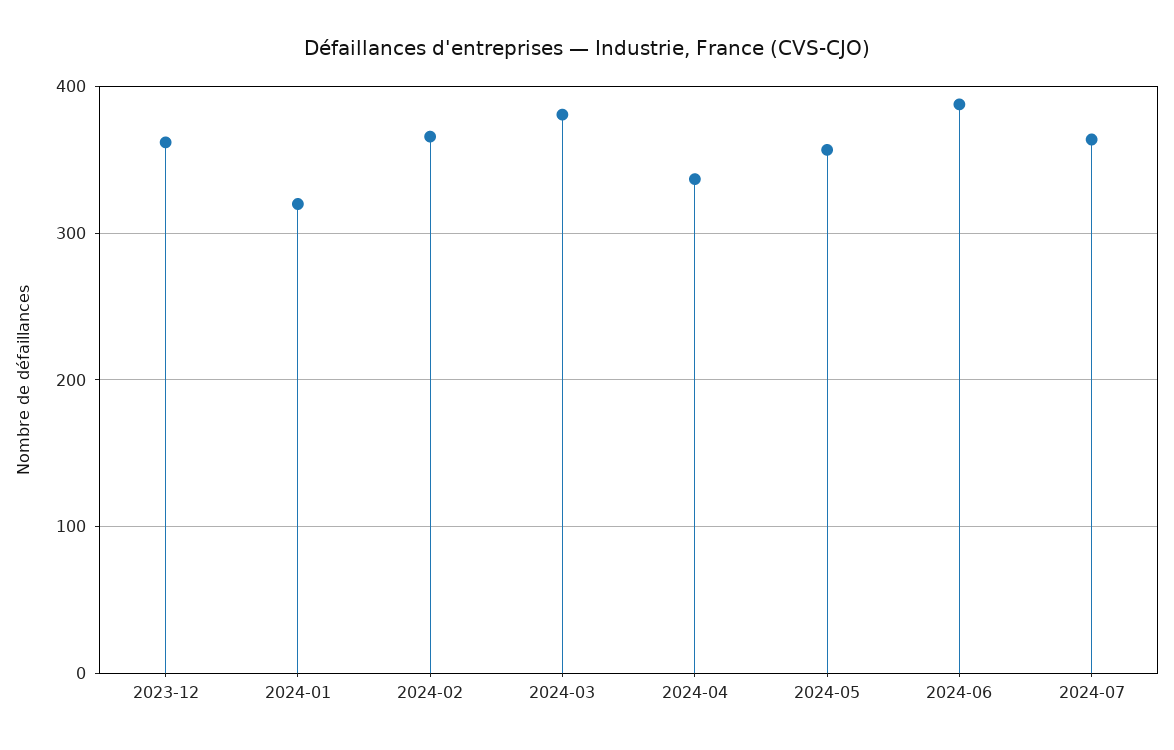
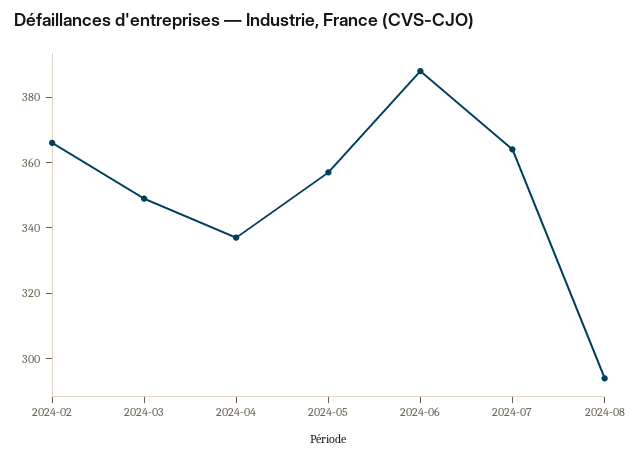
2023-12: 360 -> none
2024-01: 320 -> none
2024-03: 380 -> 350
2024-08: none -> 295

